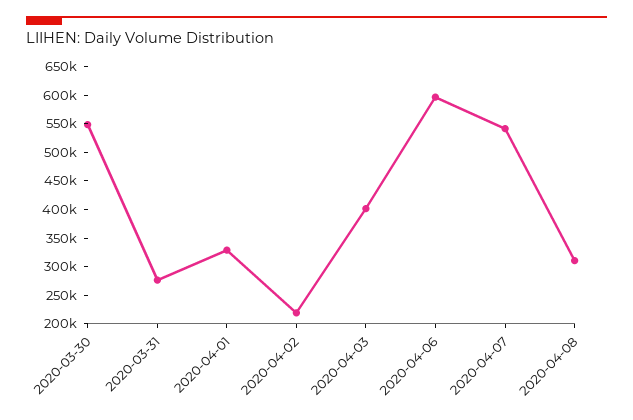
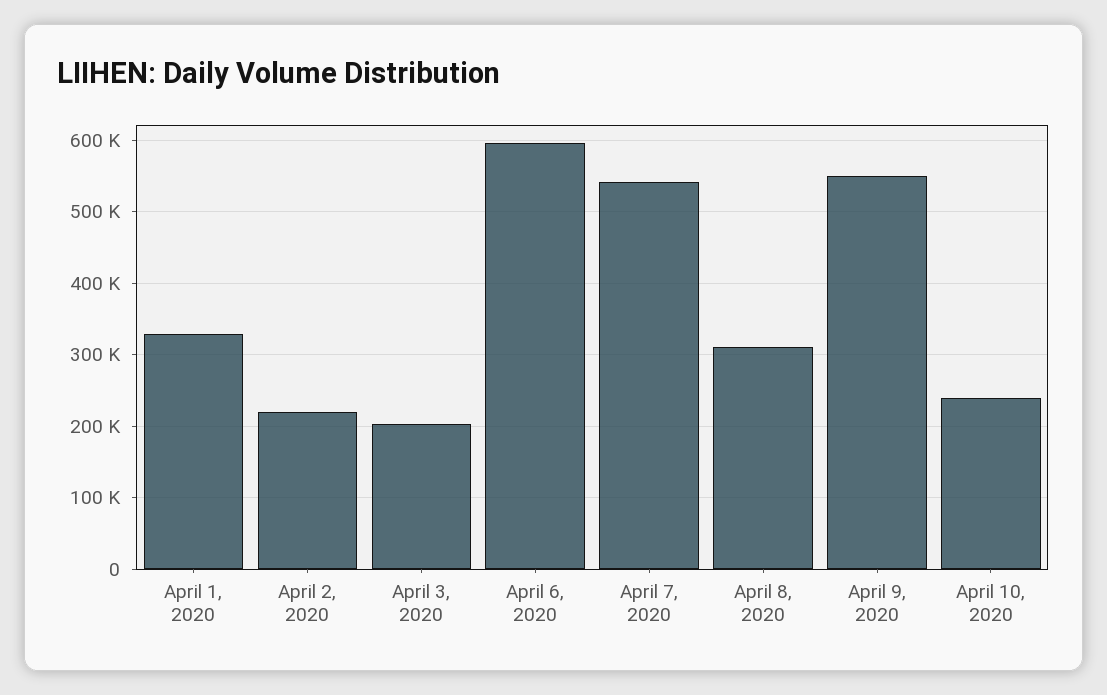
2020-03-30: 550000 -> none
2020-03-31: 275000 -> none
2020-04-03: 400000 -> 200000
April 9, 2020: none -> 550000
April 10, 2020: none -> 240000

